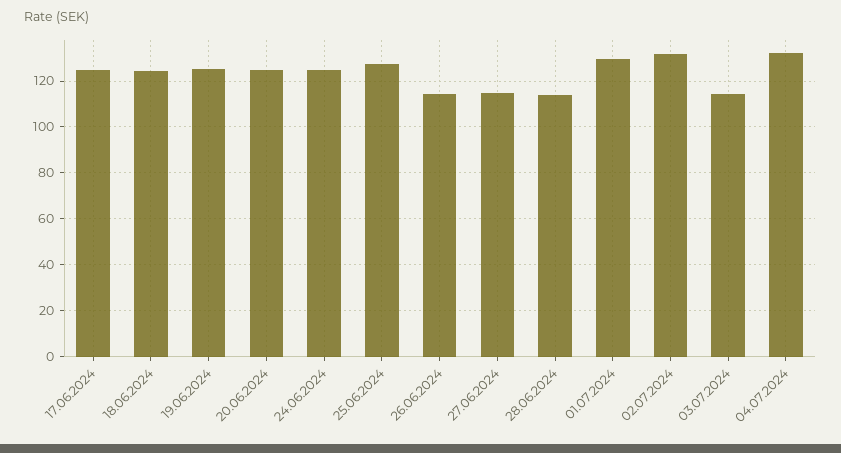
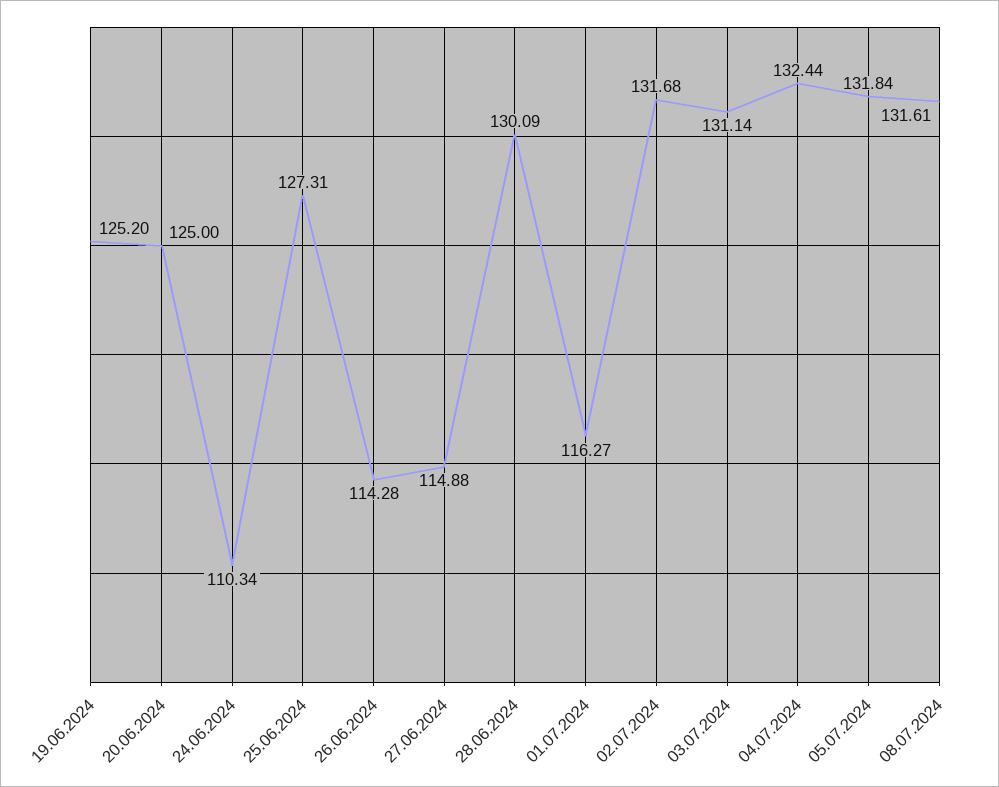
17.06.2024: 125 -> none
18.06.2024: 125 -> none
24.06.2024: 125 -> 110.34
28.06.2024: 115 -> 130.09
01.07.2024: 130 -> 116.27
03.07.2024: 115 -> 131.14
05.07.2024: none -> 131.84
08.07.2024: none -> 131.61

